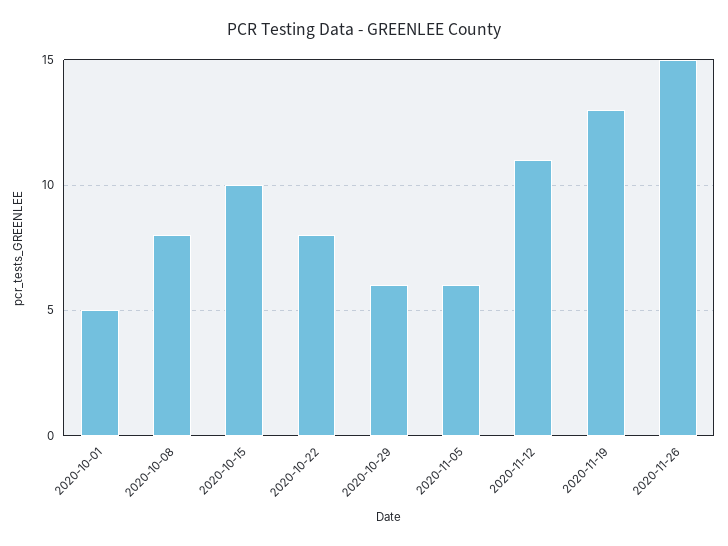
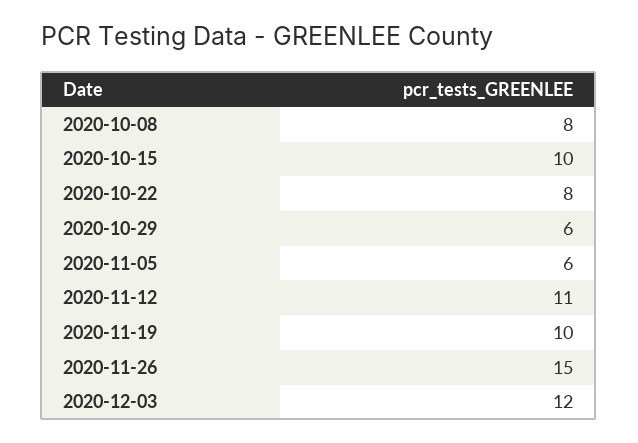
2020-10-01: 5 -> none
2020-11-19: 13 -> 10
2020-12-03: none -> 12

